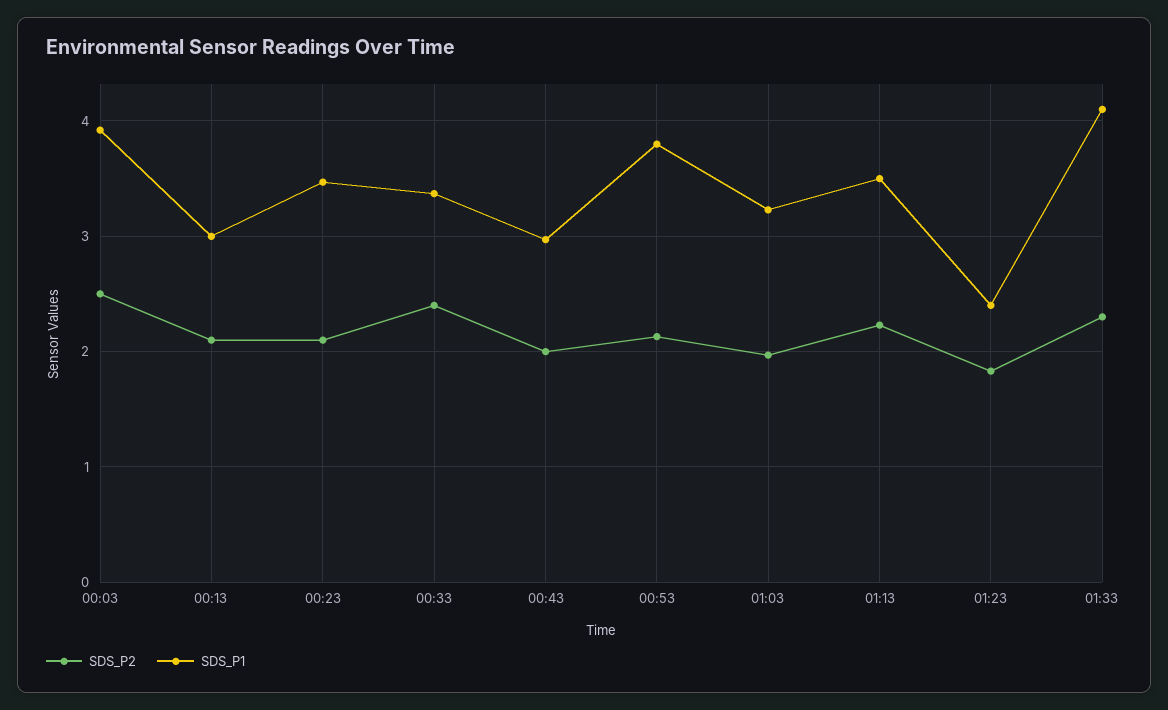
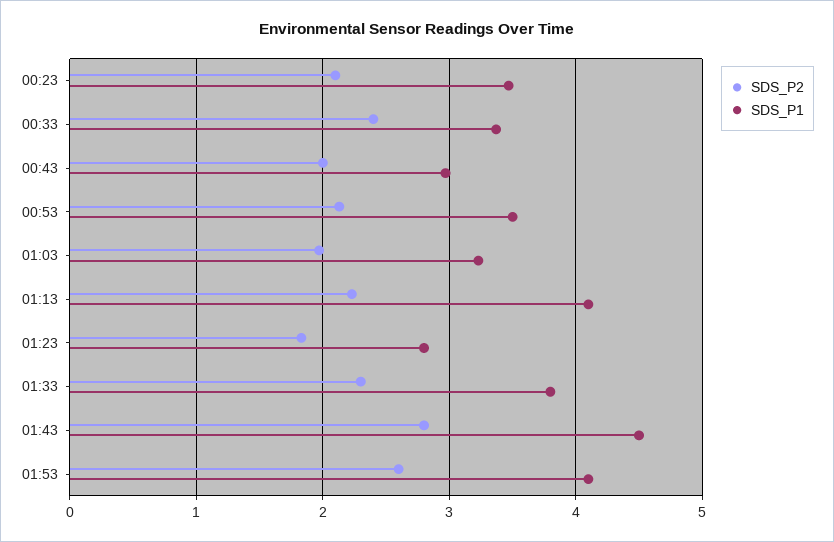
SDS_P2, 00:03: 2.5 -> none
SDS_P1, 00:03: 3.9 -> none
SDS_P2, 00:13: 2.1 -> none
SDS_P1, 00:13: 3 -> none
SDS_P1, 00:53: 3.8 -> 3.5
SDS_P1, 01:13: 3.5 -> 4.1
SDS_P1, 01:23: 2.4 -> 2.8
SDS_P1, 01:33: 4.1 -> 3.8
SDS_P2, 01:43: none -> 2.8
SDS_P1, 01:43: none -> 4.5
SDS_P2, 01:53: none -> 2.6
SDS_P1, 01:53: none -> 4.1

